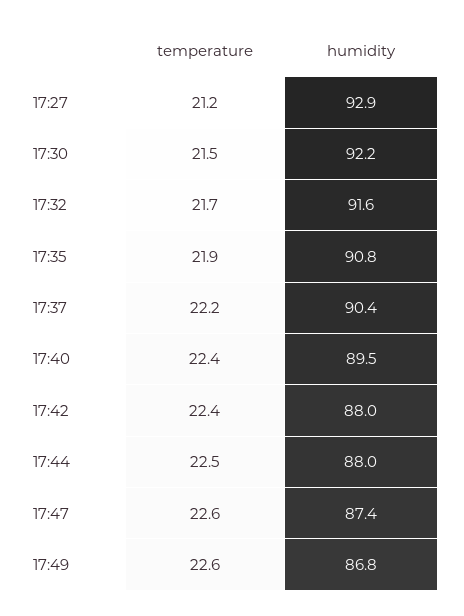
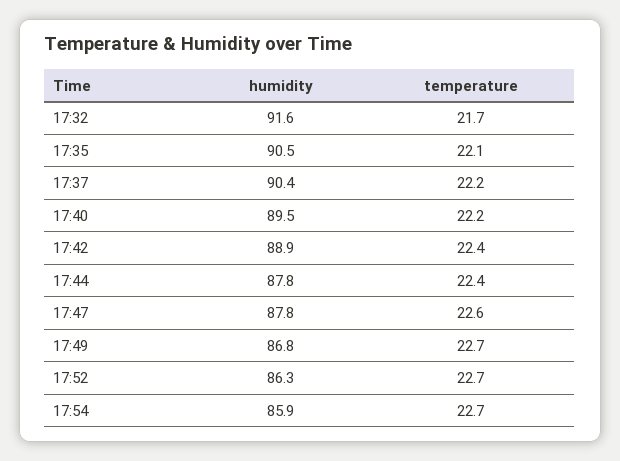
temperature, 17:27: 21.2 -> none
humidity, 17:27: 92.9 -> none
temperature, 17:30: 21.5 -> none
humidity, 17:30: 92.2 -> none
temperature, 17:35: 21.9 -> 22.1
humidity, 17:35: 90.8 -> 90.5
temperature, 17:40: 22.4 -> 22.2
humidity, 17:42: 88 -> 88.9
temperature, 17:44: 22.5 -> 22.4
humidity, 17:44: 88 -> 87.8
humidity, 17:47: 87.4 -> 87.8
temperature, 17:49: 22.6 -> 22.7
humidity, 17:52: none -> 86.3
temperature, 17:52: none -> 22.7
humidity, 17:54: none -> 85.9
temperature, 17:54: none -> 22.7

